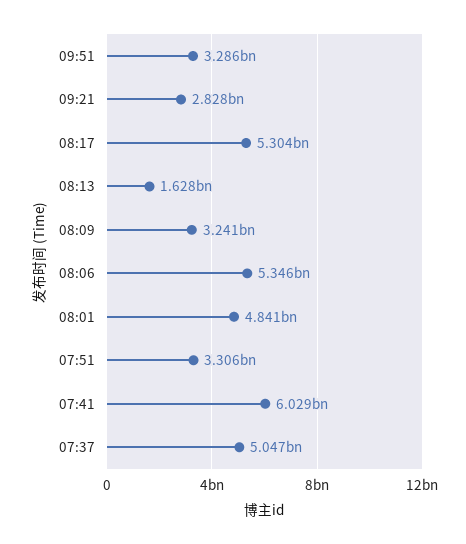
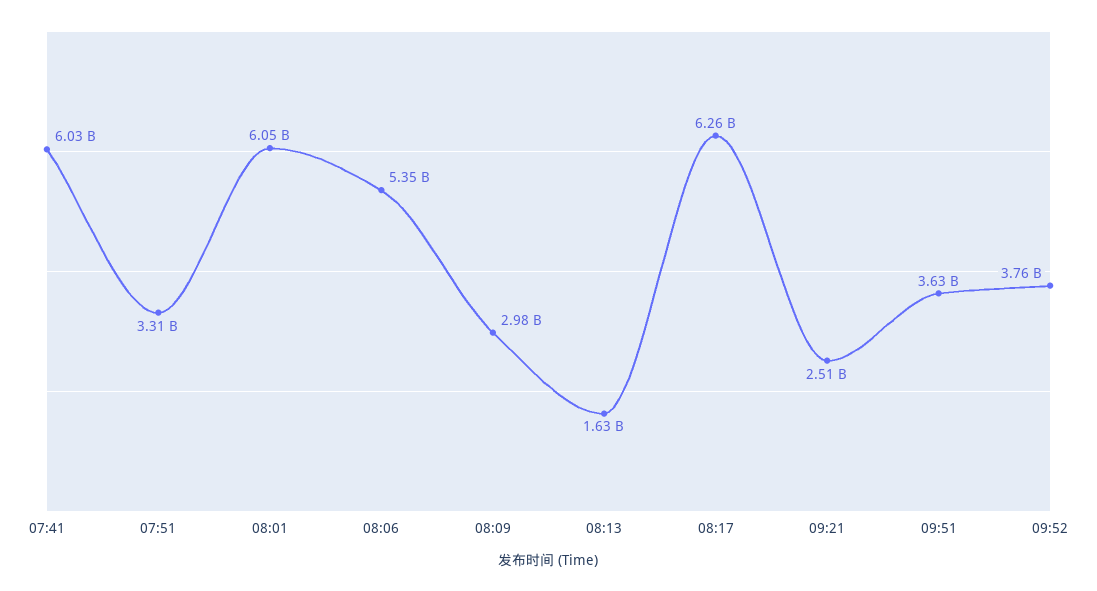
09:51: 3286000000 -> 3630000000
09:21: 2828000000 -> 2510000000
08:17: 5304000000 -> 6260000000
08:09: 3241000000 -> 2980000000
08:01: 4841000000 -> 6050000000
07:37: 5047000000 -> none
09:52: none -> 3760000000

